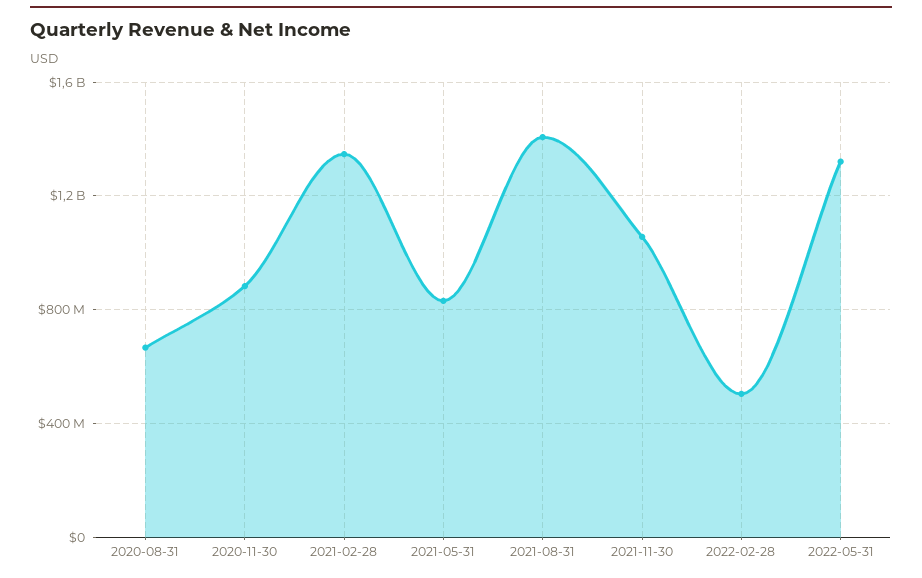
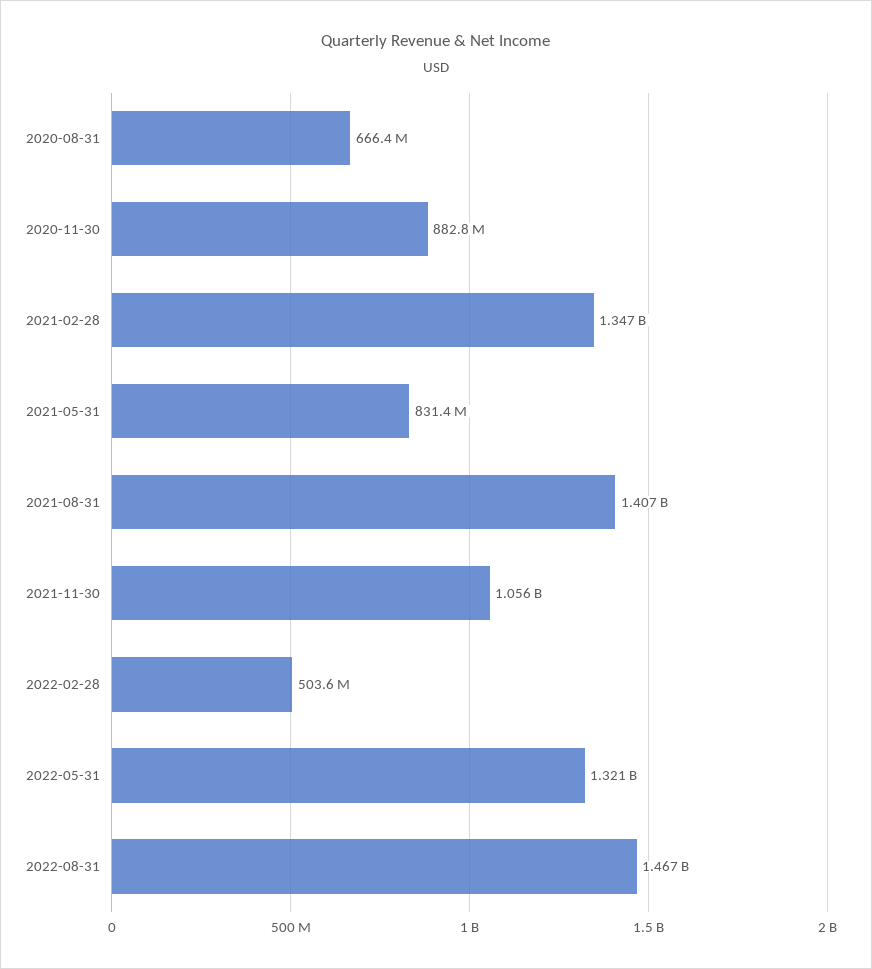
2022-08-31: none -> 1467000000

